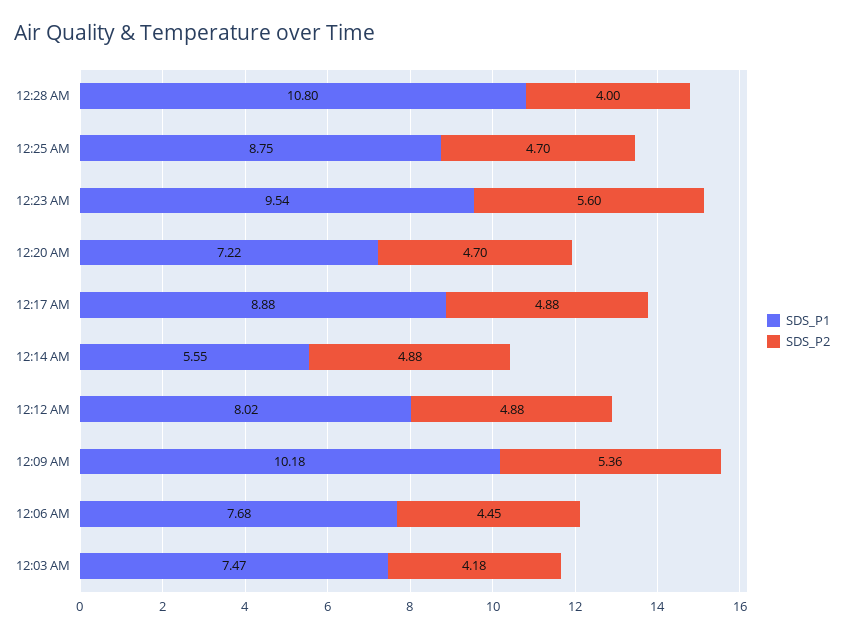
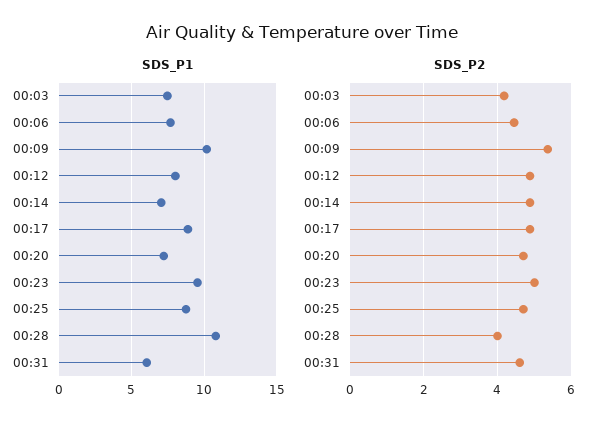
SDS_P2, 12:23 AM: 5.6 -> 5
SDS_P1, 12:14 AM: 5.55 -> 7
SDS_P1, 00:31: none -> 6
SDS_P2, 00:31: none -> 4.6

